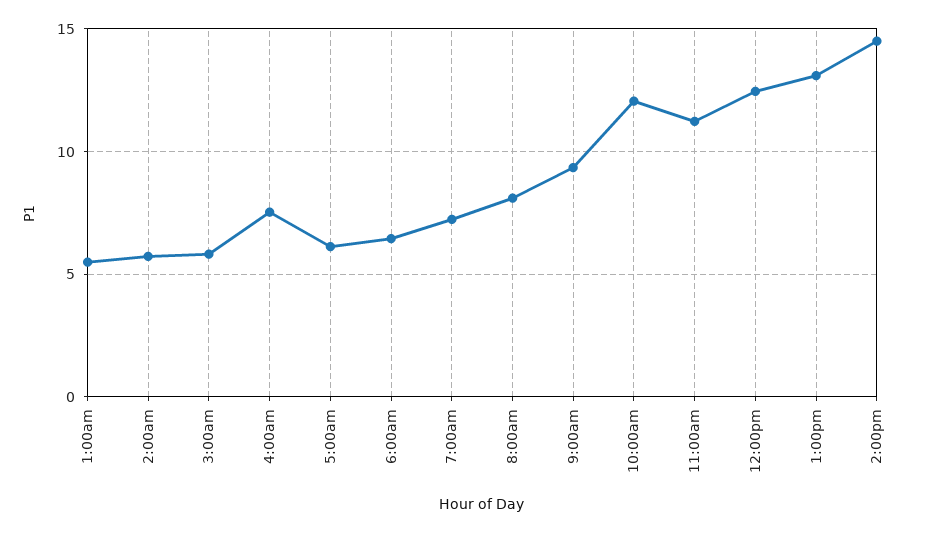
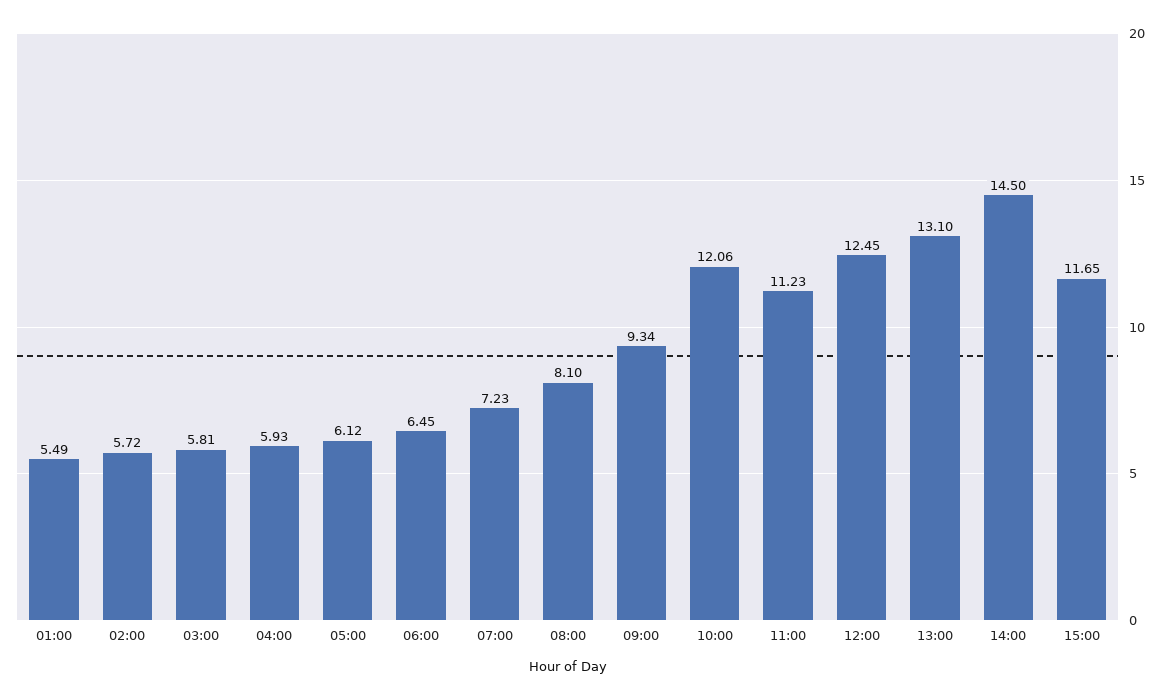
4:00am: 7.5 -> 5.93
15:00: none -> 11.65

